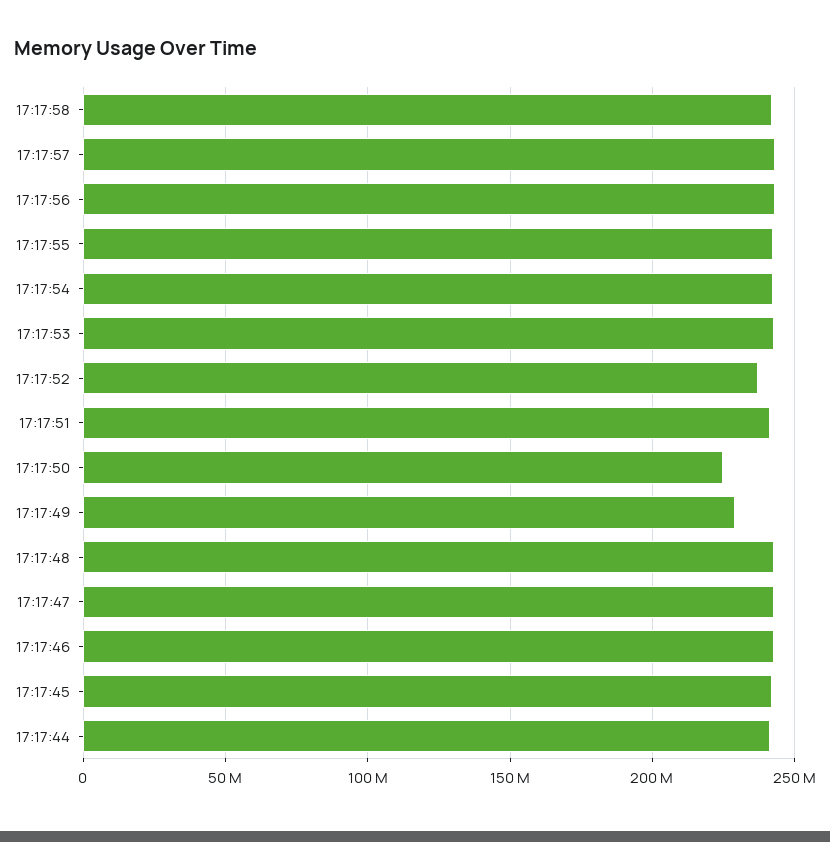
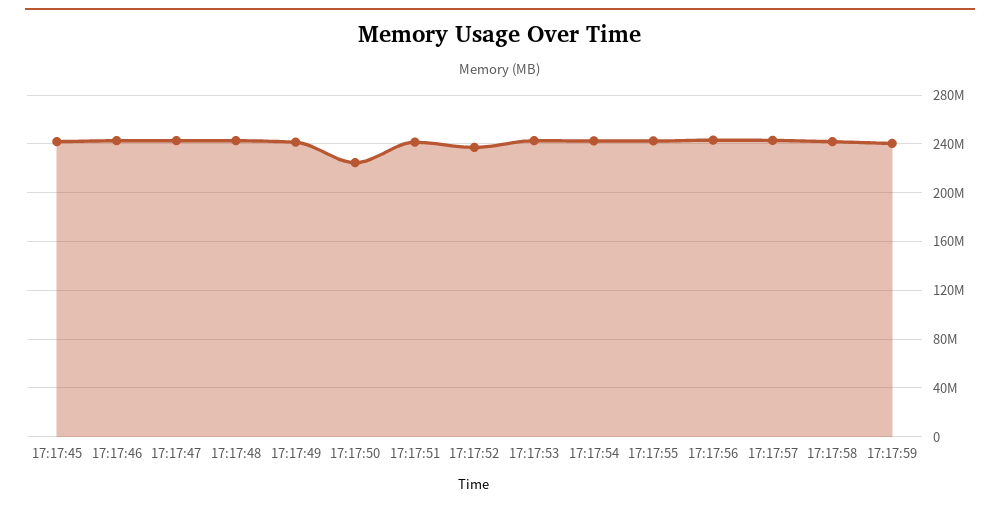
17:17:49: 230000000 -> 240000000
17:17:44: 240000000 -> none
17:17:59: none -> 240000000

